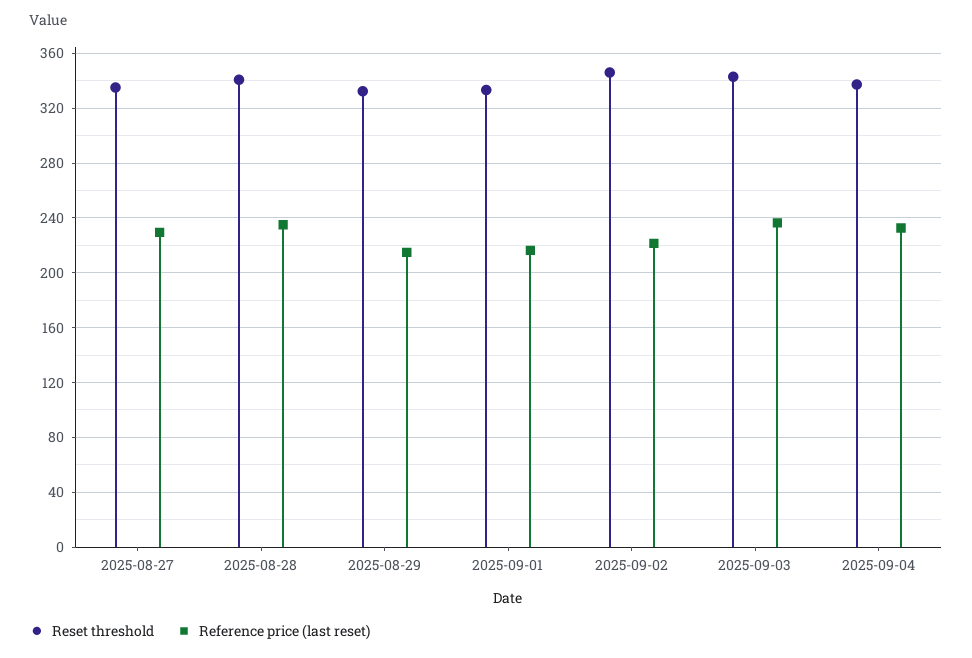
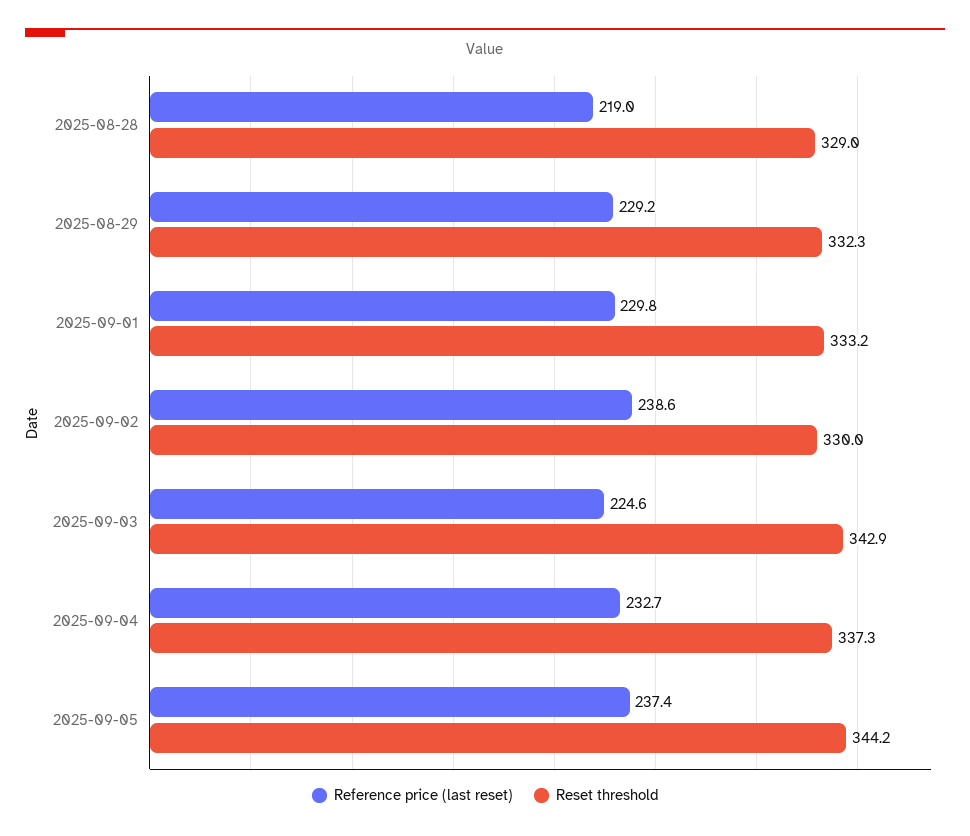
Reset threshold, 2025-08-27: 335 -> none
Reference price (last reset), 2025-08-27: 230 -> none
Reset threshold, 2025-08-28: 340 -> 329
Reference price (last reset), 2025-08-28: 235 -> 219
Reference price (last reset), 2025-08-29: 215 -> 229.2
Reference price (last reset), 2025-09-01: 215 -> 229.8
Reset threshold, 2025-09-02: 345 -> 330
Reference price (last reset), 2025-09-02: 220 -> 238.6
Reference price (last reset), 2025-09-03: 235 -> 224.6
Reference price (last reset), 2025-09-05: none -> 237.4
Reset threshold, 2025-09-05: none -> 344.2

